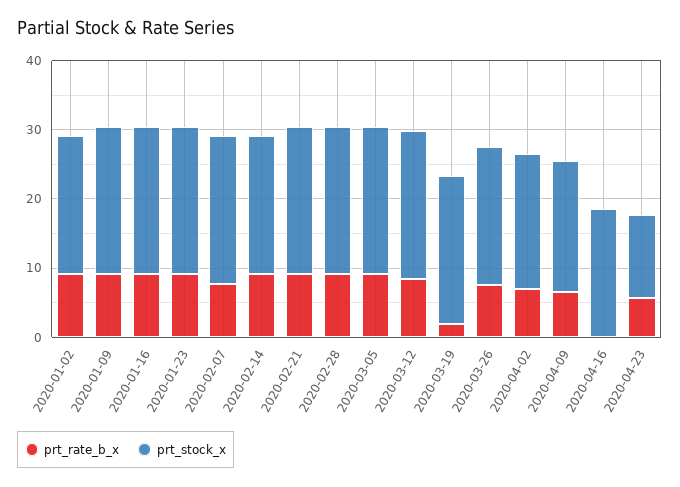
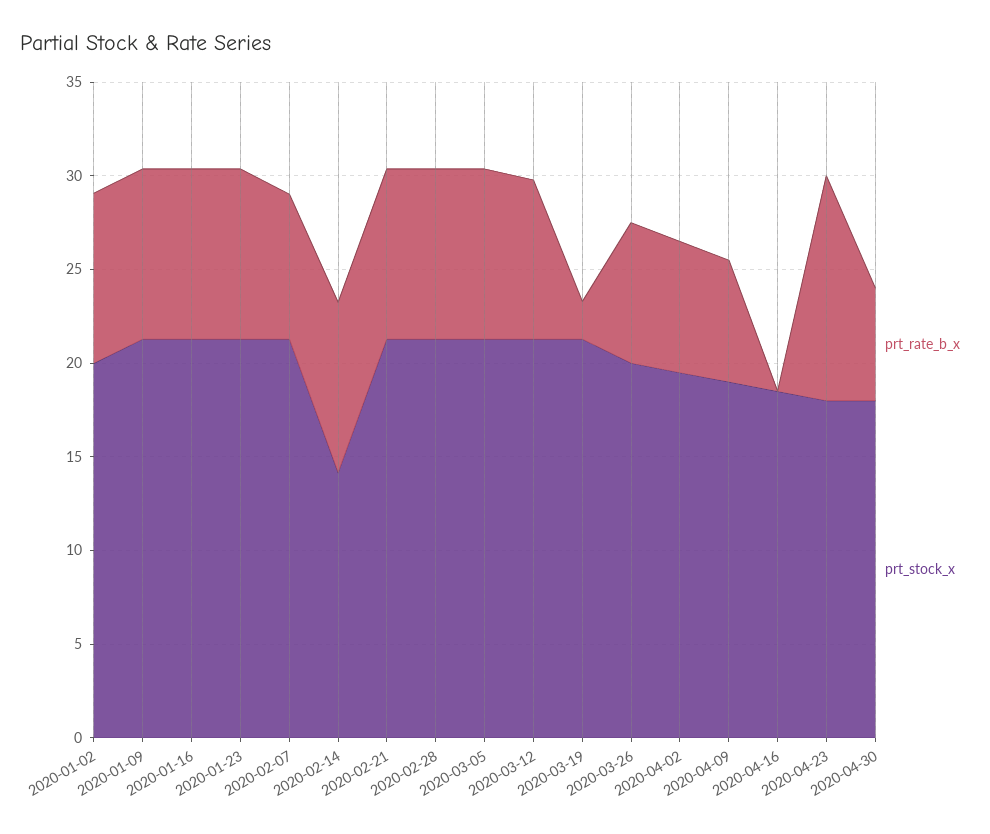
prt_stock_x, 2020-02-14: 20 -> 14
prt_rate_b_x, 2020-04-23: 6 -> 12
prt_stock_x, 2020-04-23: 12 -> 18
prt_rate_b_x, 2020-04-30: none -> 6
prt_stock_x, 2020-04-30: none -> 18

